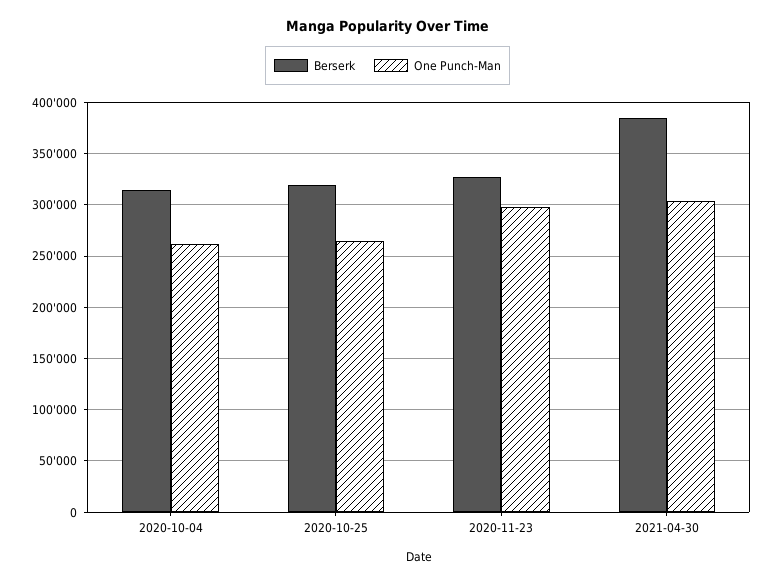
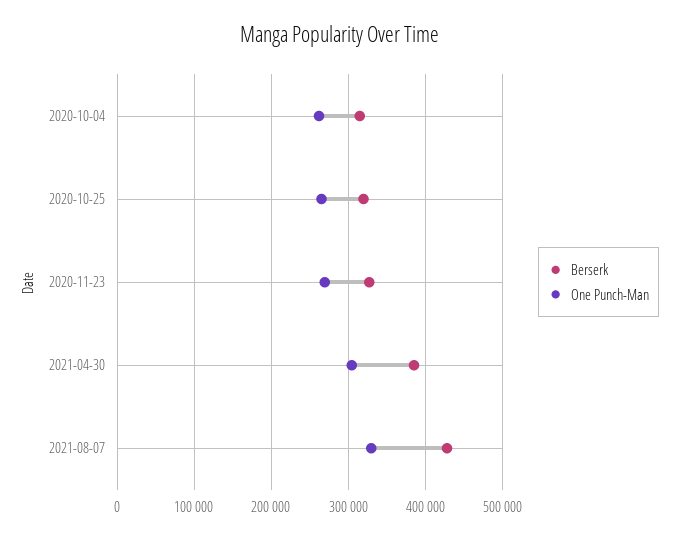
One Punch-Man, 2020-11-23: 300000 -> 270000
Berserk, 2021-08-07: none -> 430000
One Punch-Man, 2021-08-07: none -> 330000

